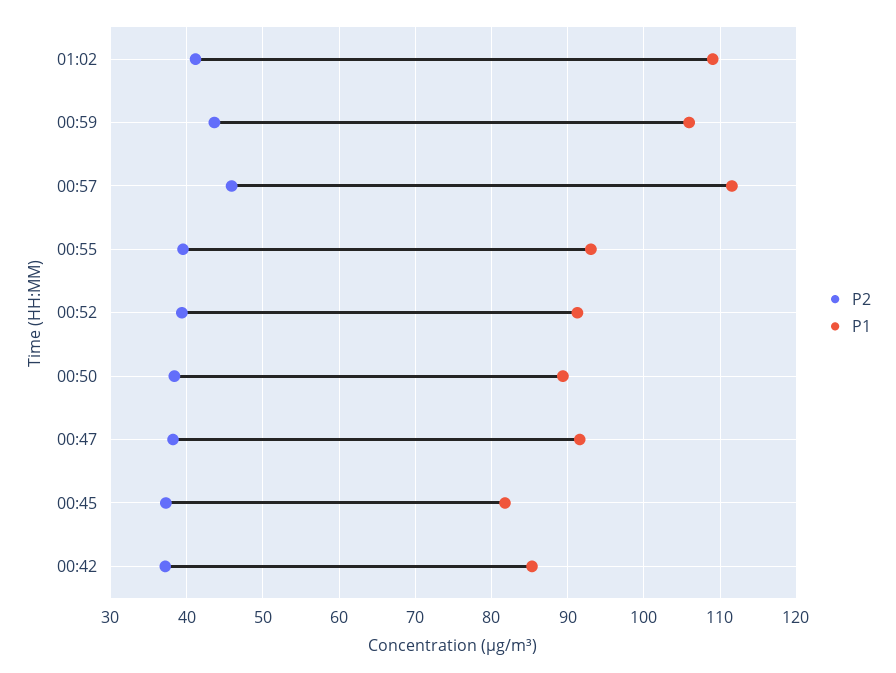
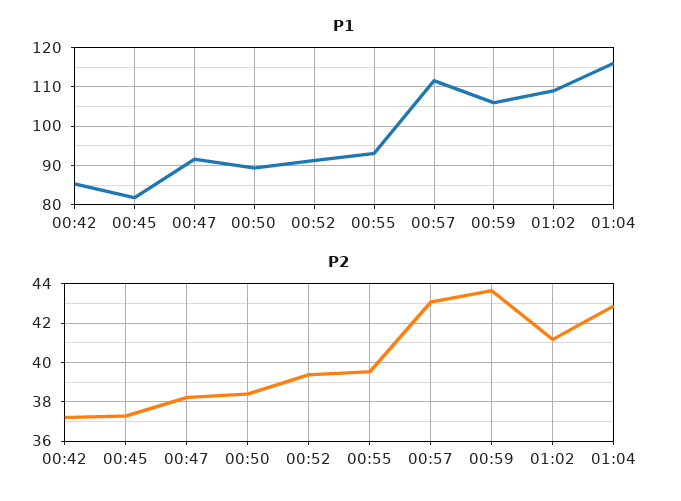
P2, 00:57: 46 -> 43
P1, 01:04: none -> 116
P2, 01:04: none -> 43

